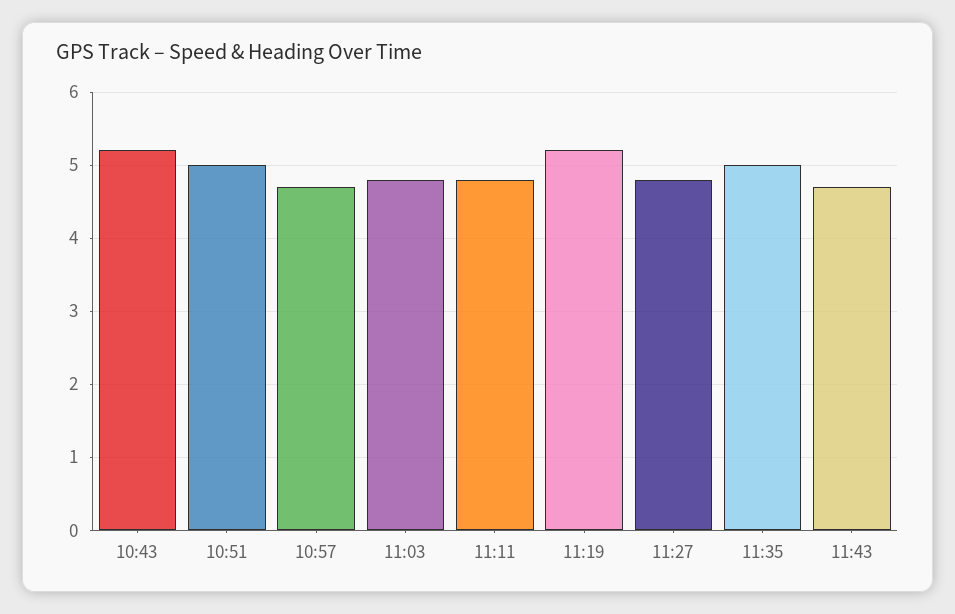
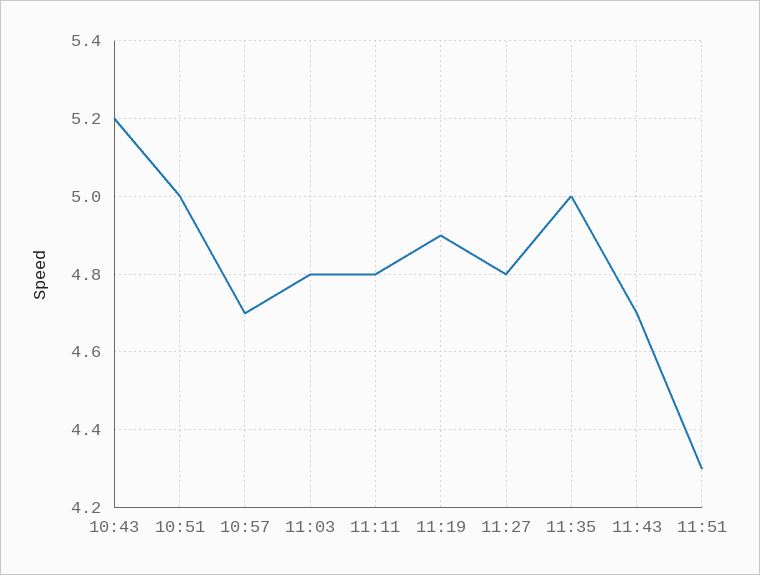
11:19: 5.2 -> 4.9
11:51: none -> 4.3

